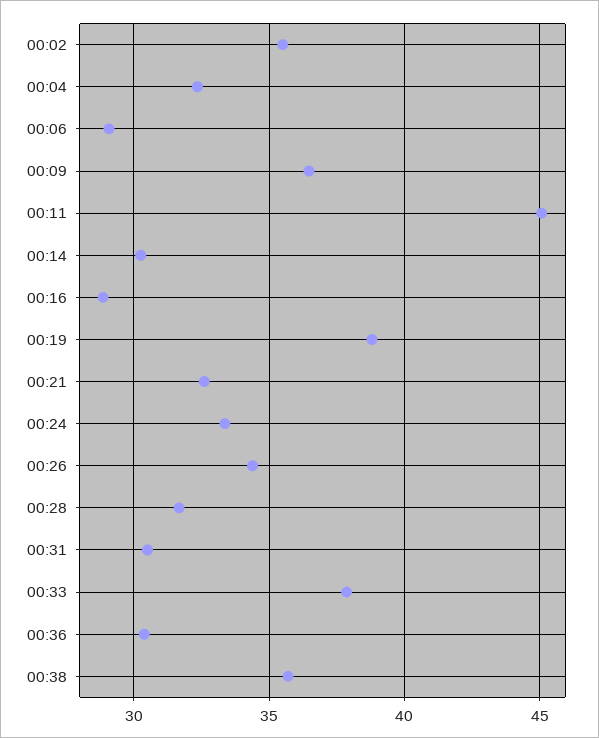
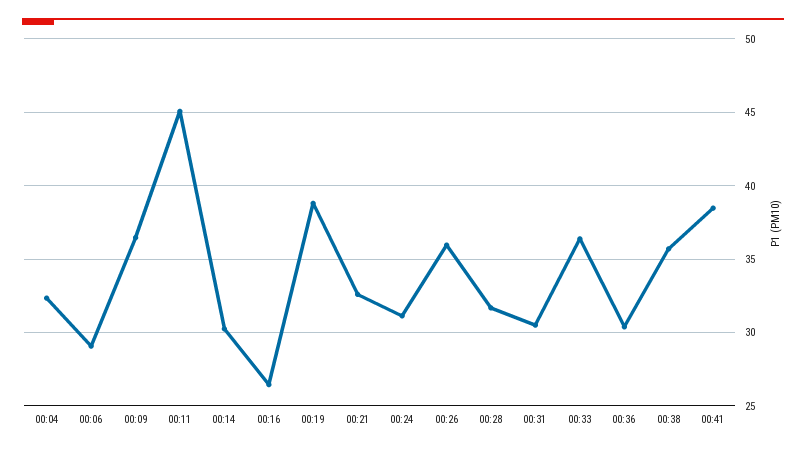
00:02: 35.5 -> none
00:16: 29 -> 26.5
00:24: 33.5 -> 31
00:26: 34.5 -> 36
00:33: 38 -> 36.5
00:41: none -> 38.5

